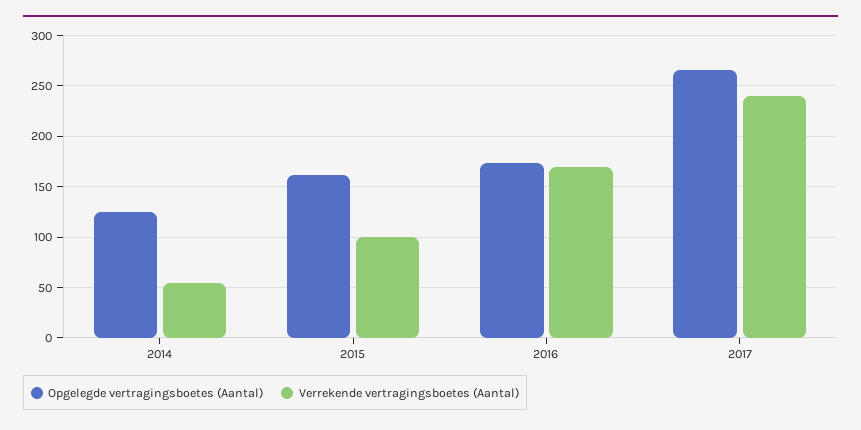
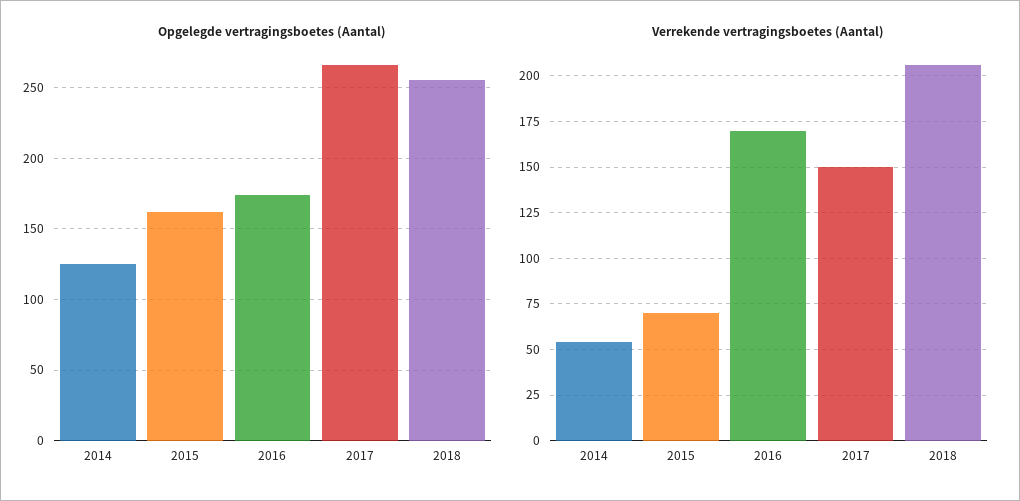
Verrekende vertragingsboetes (Aantal), 2015: 100 -> 70
Verrekende vertragingsboetes (Aantal), 2017: 240 -> 150
Opgelegde vertragingsboetes (Aantal), 2018: none -> 255
Verrekende vertragingsboetes (Aantal), 2018: none -> 205

